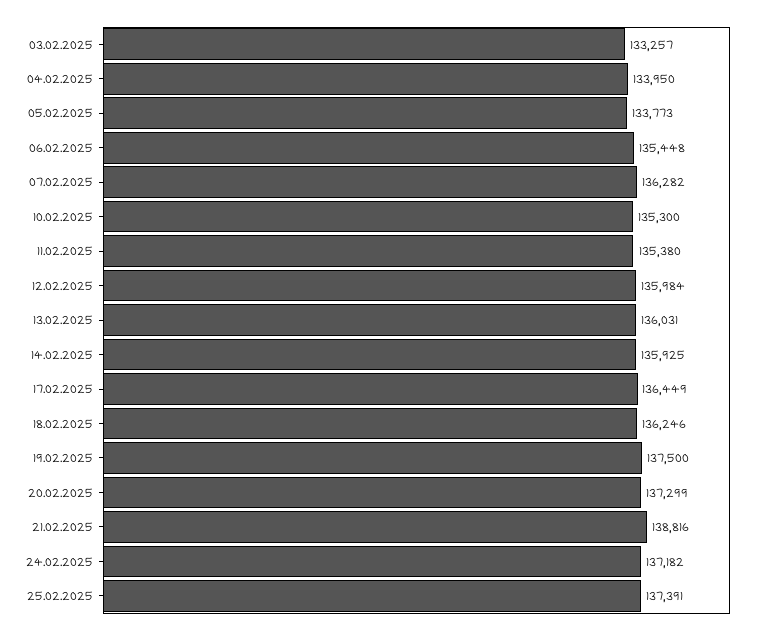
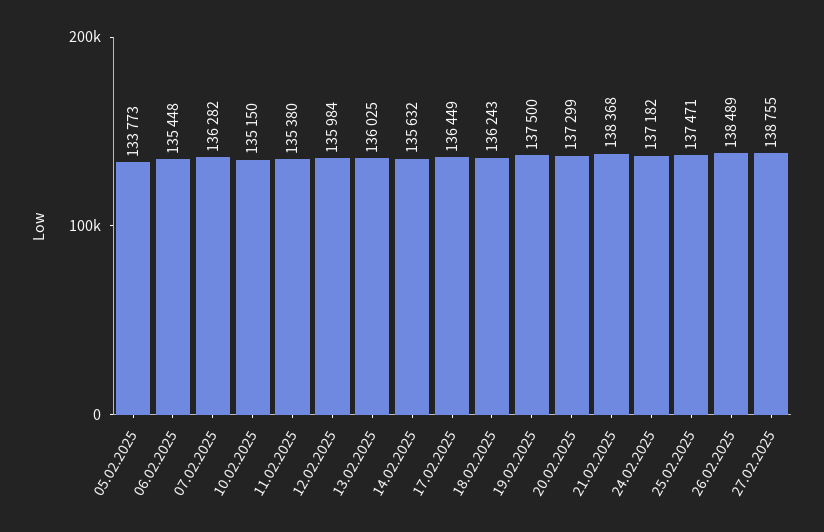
03.02.2025: 133257 -> none
04.02.2025: 133950 -> none
10.02.2025: 135300 -> 135150
13.02.2025: 136031 -> 136025
14.02.2025: 135925 -> 135632
18.02.2025: 136246 -> 136243
21.02.2025: 138816 -> 138368
25.02.2025: 137391 -> 137471
26.02.2025: none -> 138489
27.02.2025: none -> 138755

